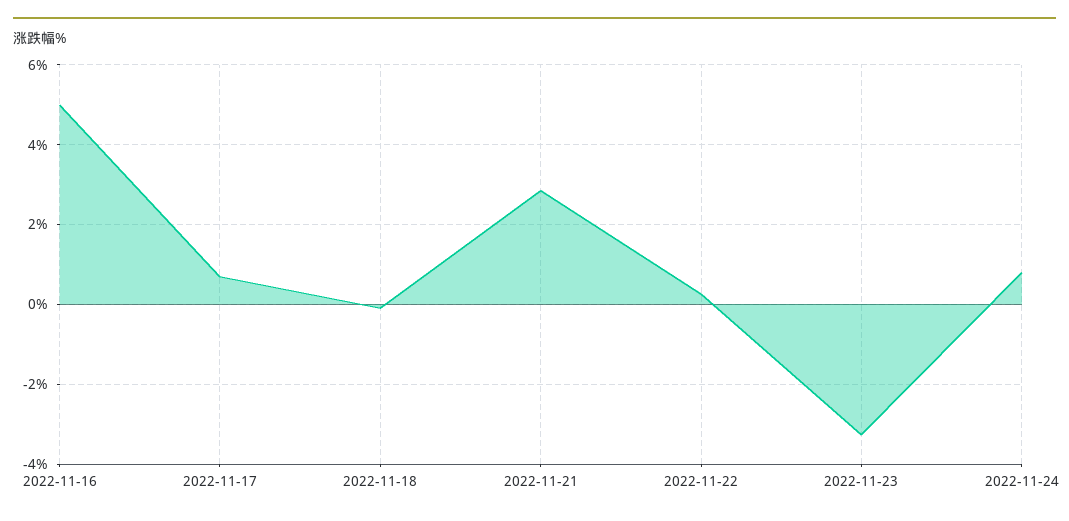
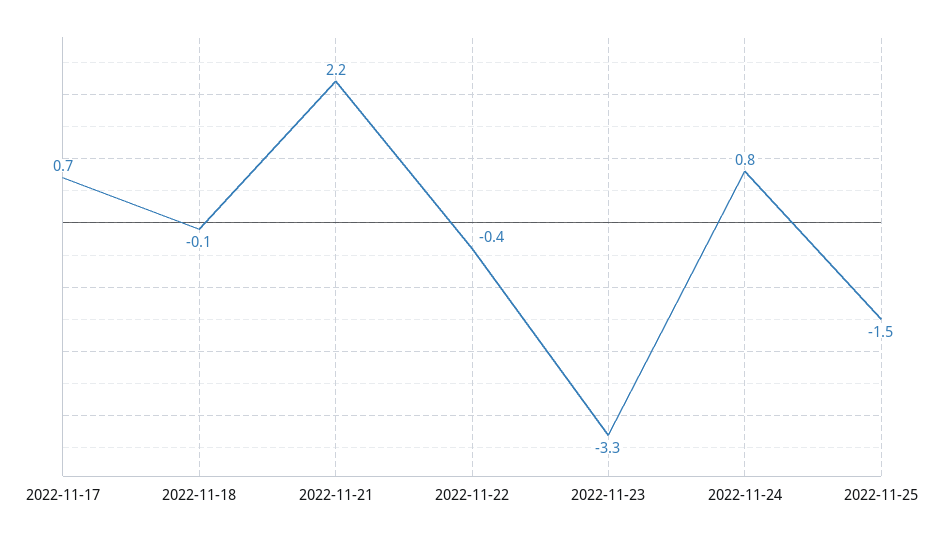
2022-11-16: 5 -> none
2022-11-21: 2.8 -> 2.2
2022-11-22: 0.2 -> -0.4
2022-11-25: none -> -1.5

